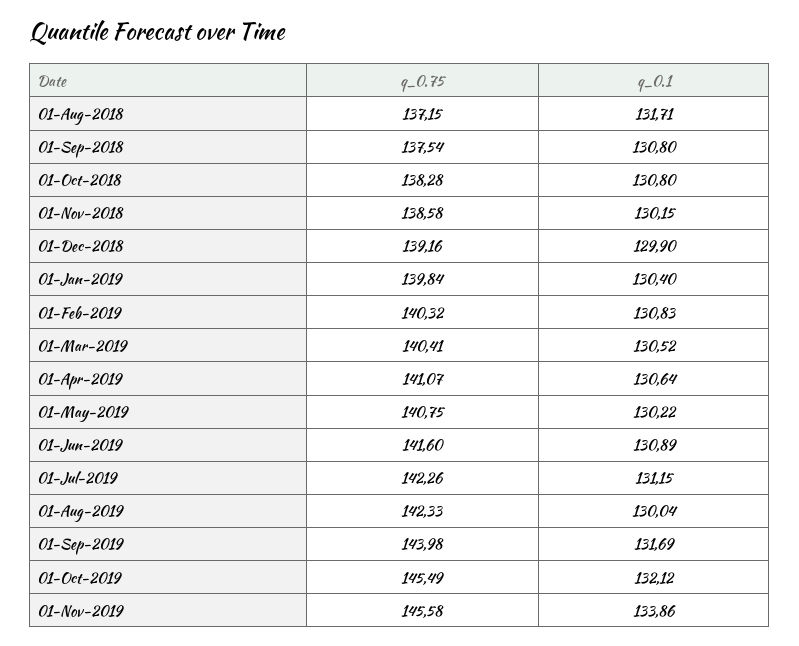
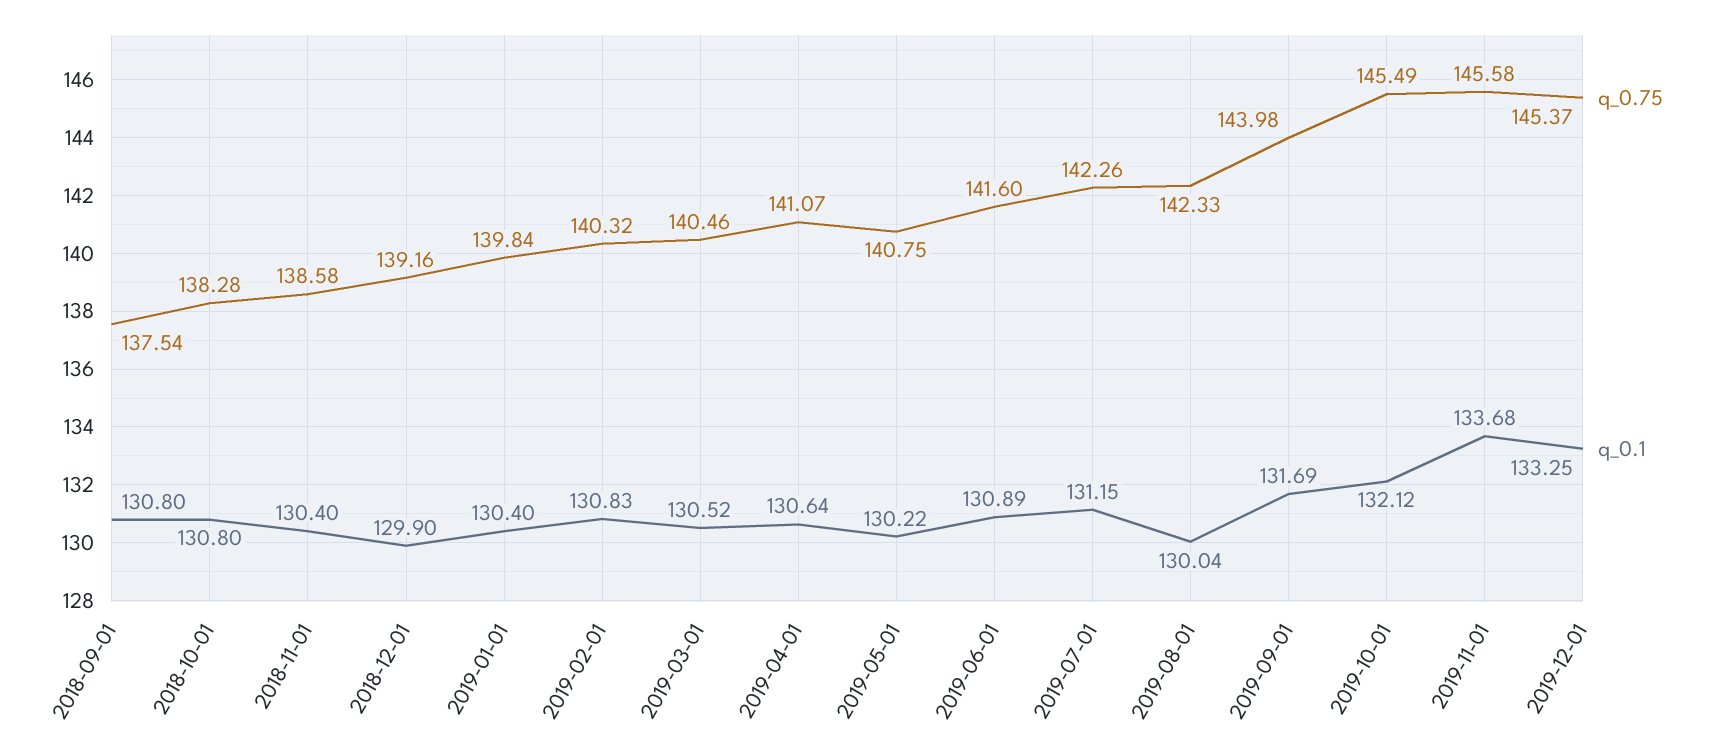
q_0.75, 01-Aug-2018: 137.15 -> none
q_0.1, 01-Aug-2018: 131.71 -> none
q_0.1, 01-Nov-2018: 130.15 -> 130.4
q_0.75, 01-Mar-2019: 140.41 -> 140.46
q_0.1, 01-Nov-2019: 133.86 -> 133.68
q_0.75, 2019-12-01: none -> 145.37
q_0.1, 2019-12-01: none -> 133.25

